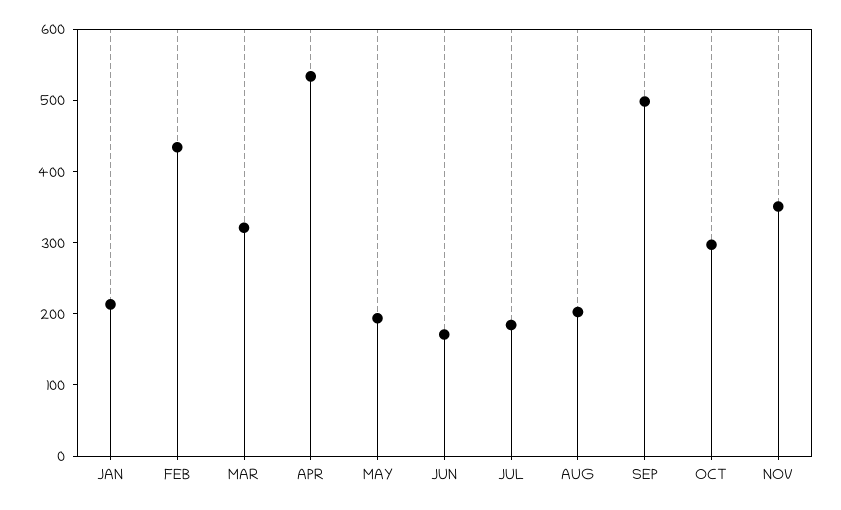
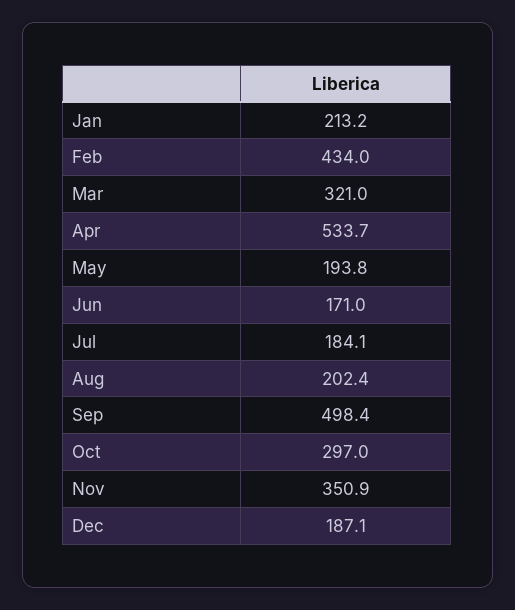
Dec: none -> 187.1

